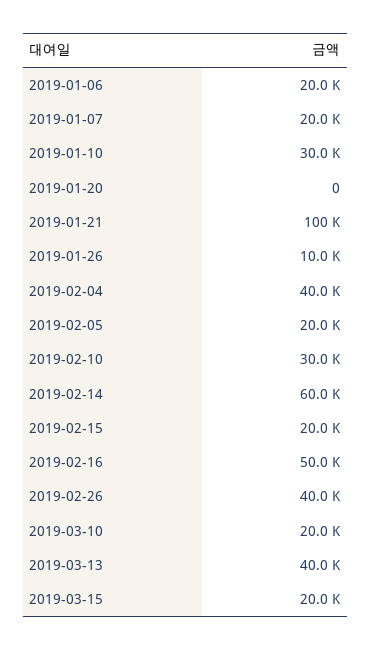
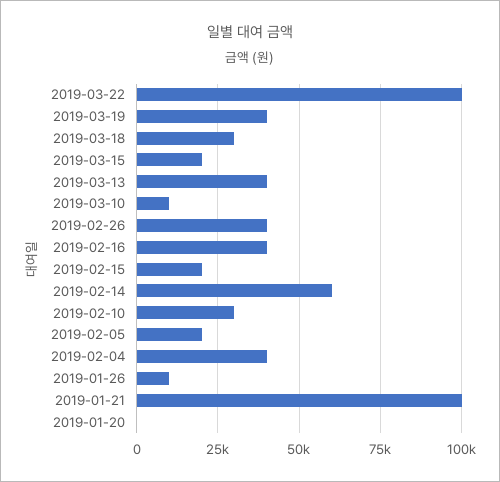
2019-01-06: 20000 -> none
2019-01-07: 20000 -> none
2019-01-10: 30000 -> none
2019-02-16: 50000 -> 40000
2019-03-10: 20000 -> 10000
2019-03-22: none -> 100000
2019-03-19: none -> 40000
2019-03-18: none -> 30000

